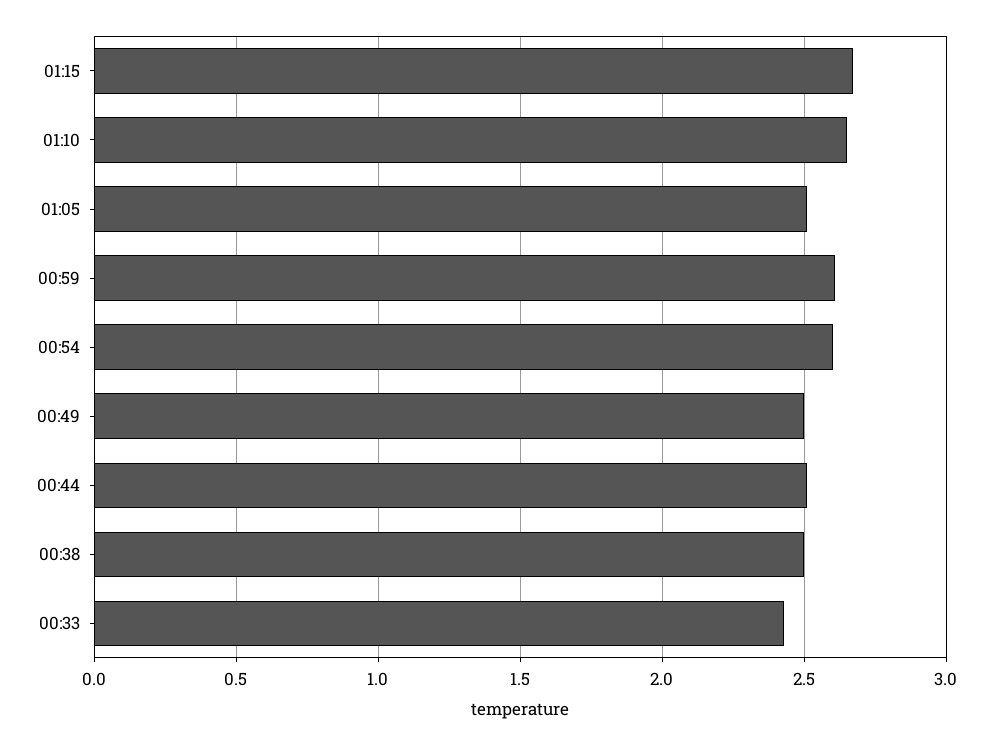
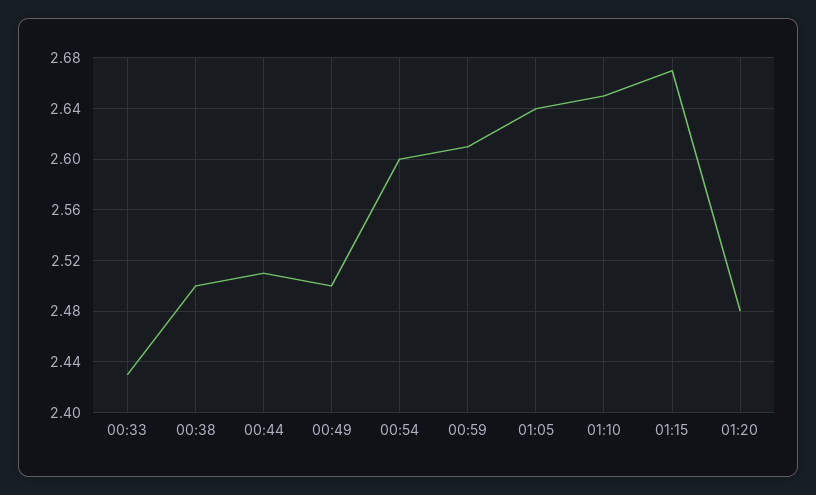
01:05: 2.5 -> 2.64
01:20: none -> 2.48

